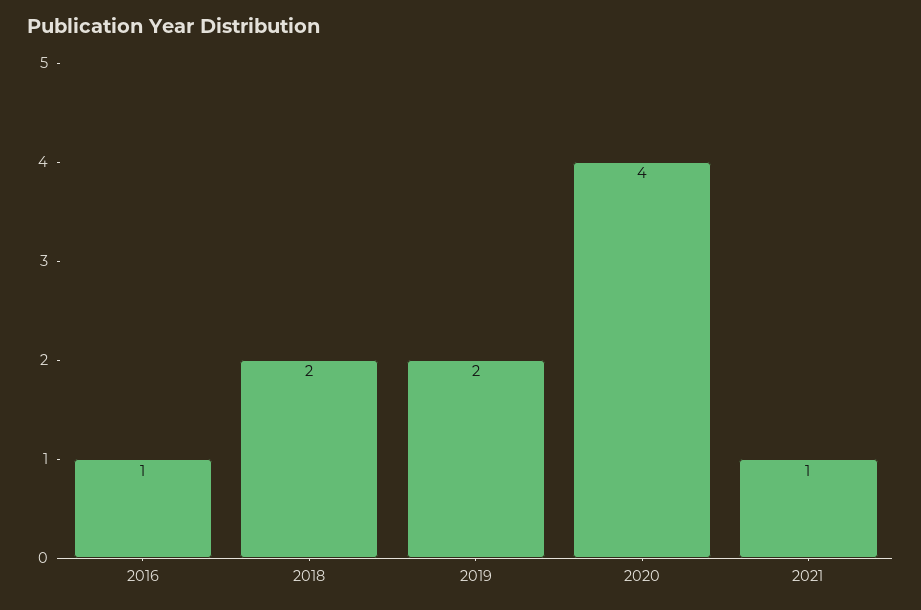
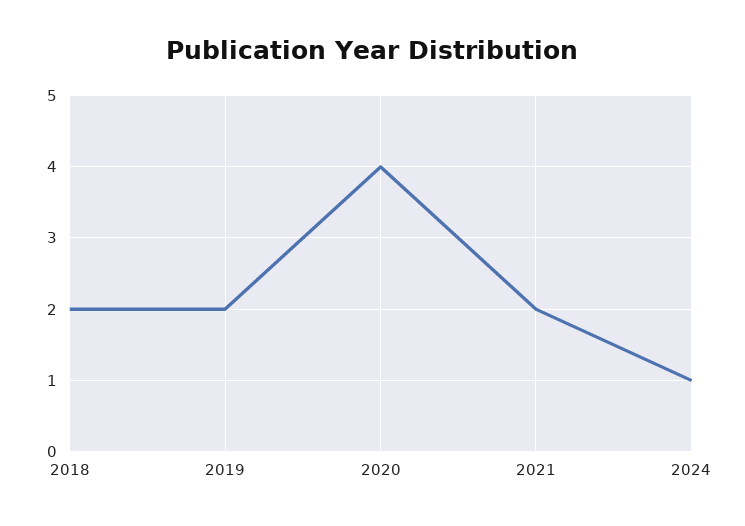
2016: 1 -> none
2021: 1 -> 2
2024: none -> 1

